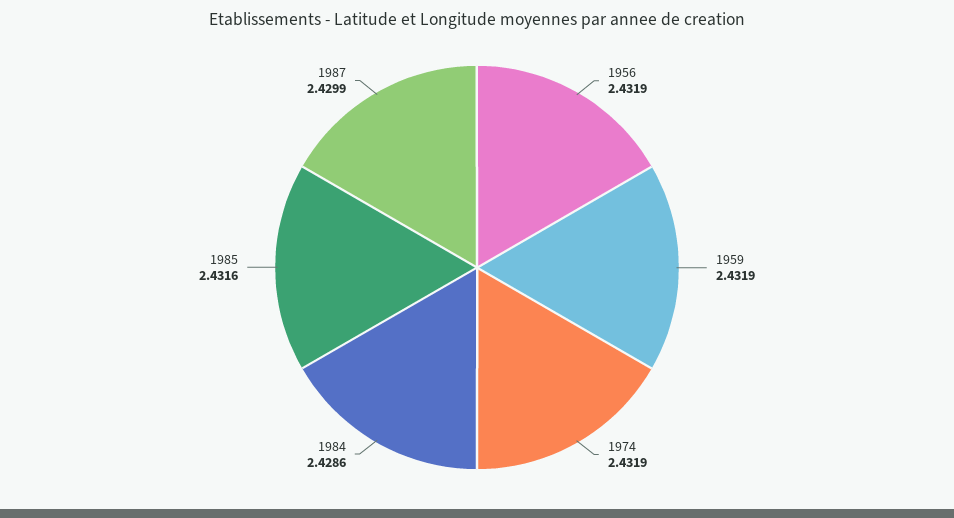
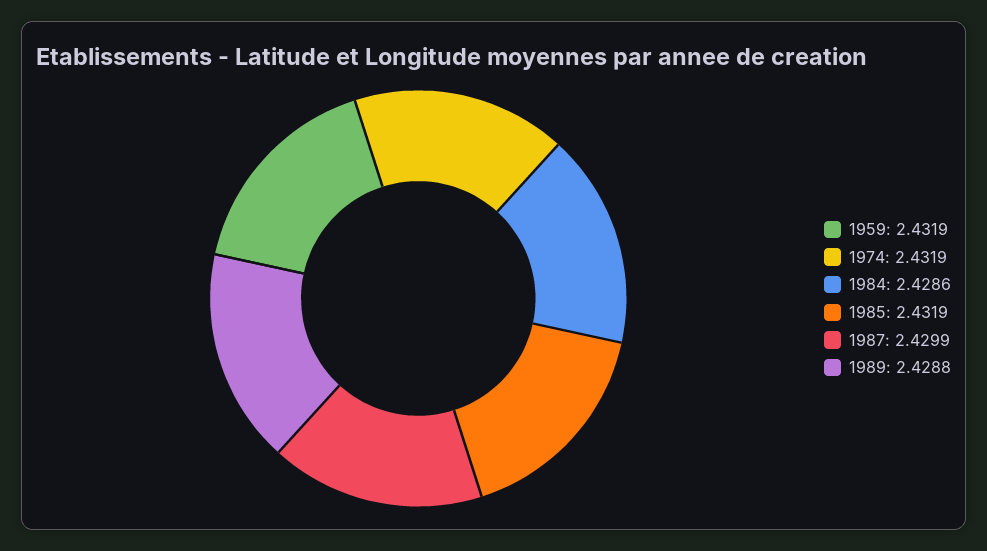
1956: 2.4319 -> none
1985: 2.4316 -> 2.4319
1989: none -> 2.4288

